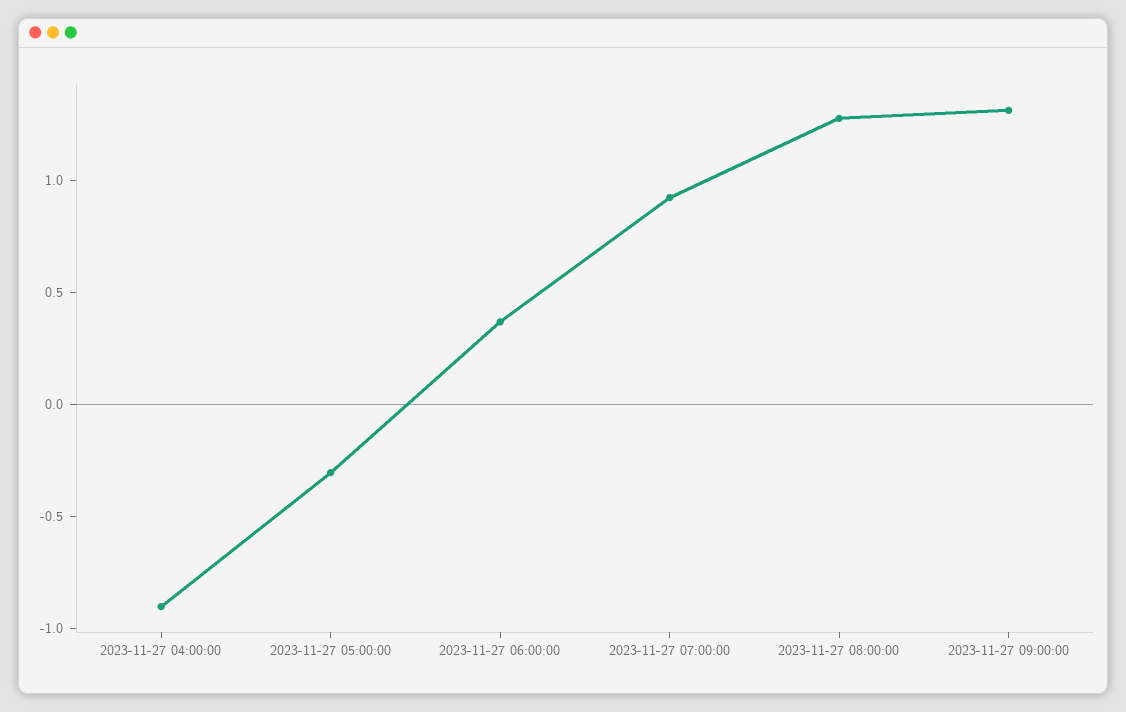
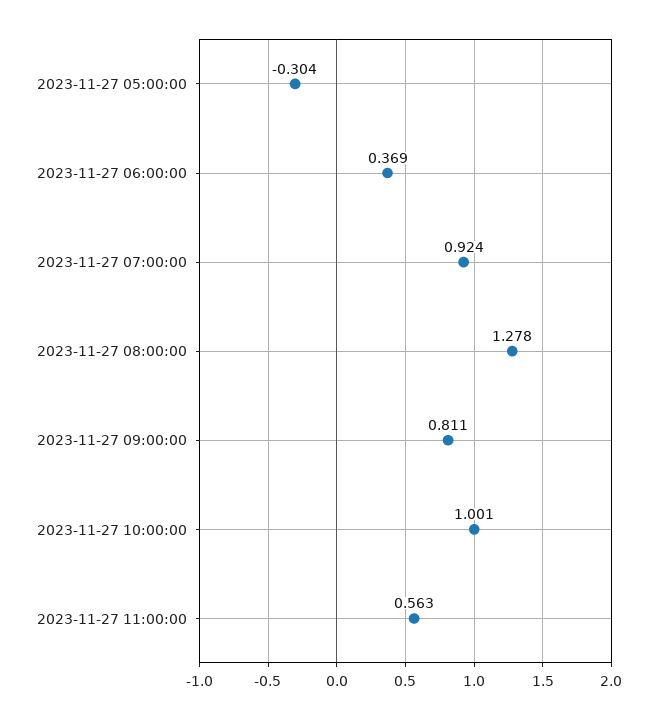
2023-11-27 04:00:00: -0.9 -> none
2023-11-27 09:00:00: 1.3 -> 0.811
2023-11-27 10:00:00: none -> 1.001
2023-11-27 11:00:00: none -> 0.563

